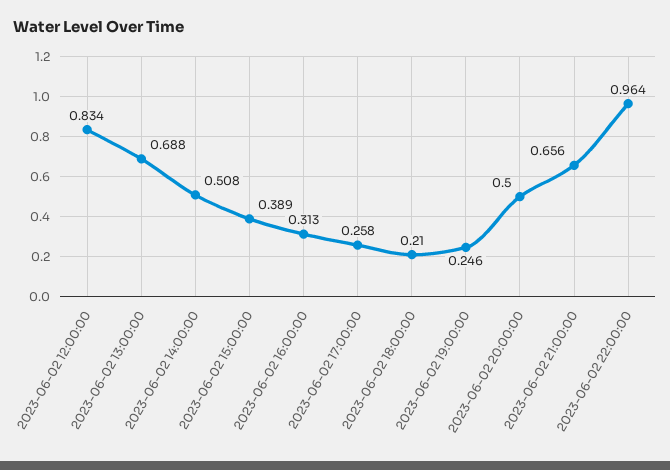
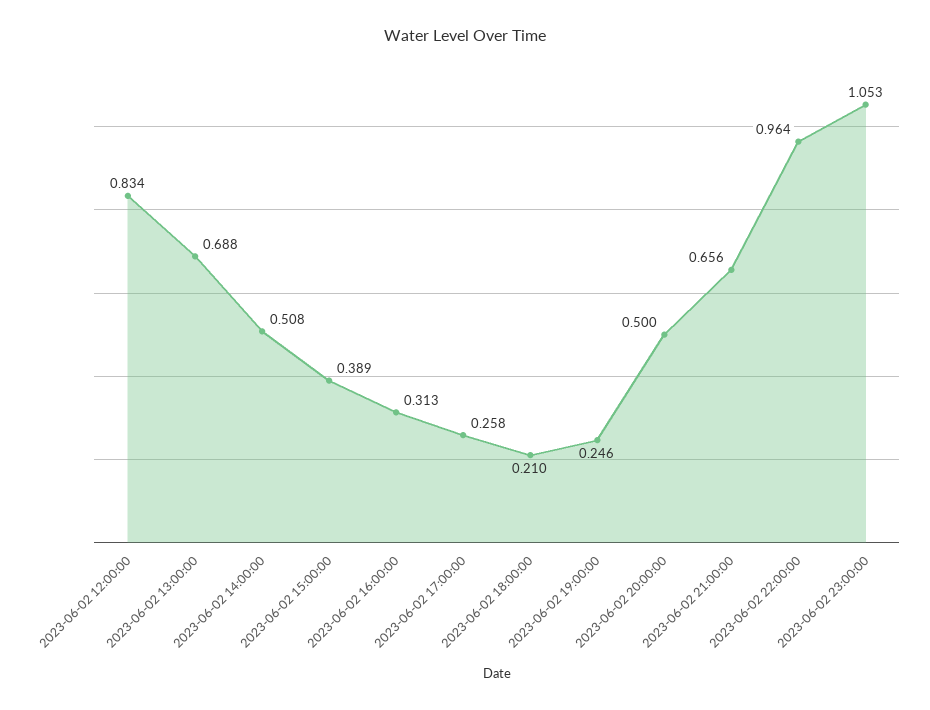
2023-06-02 23:00:00: none -> 1.053

